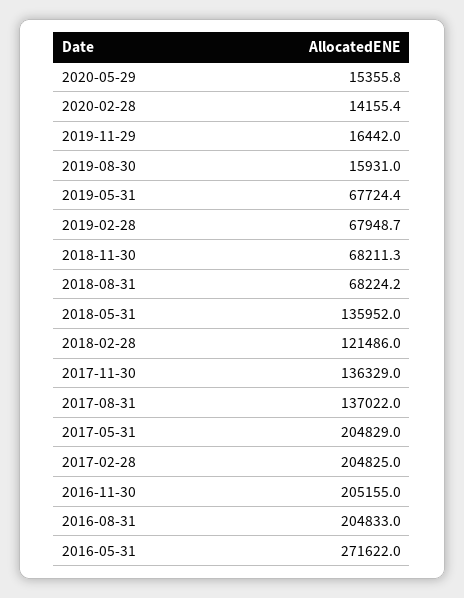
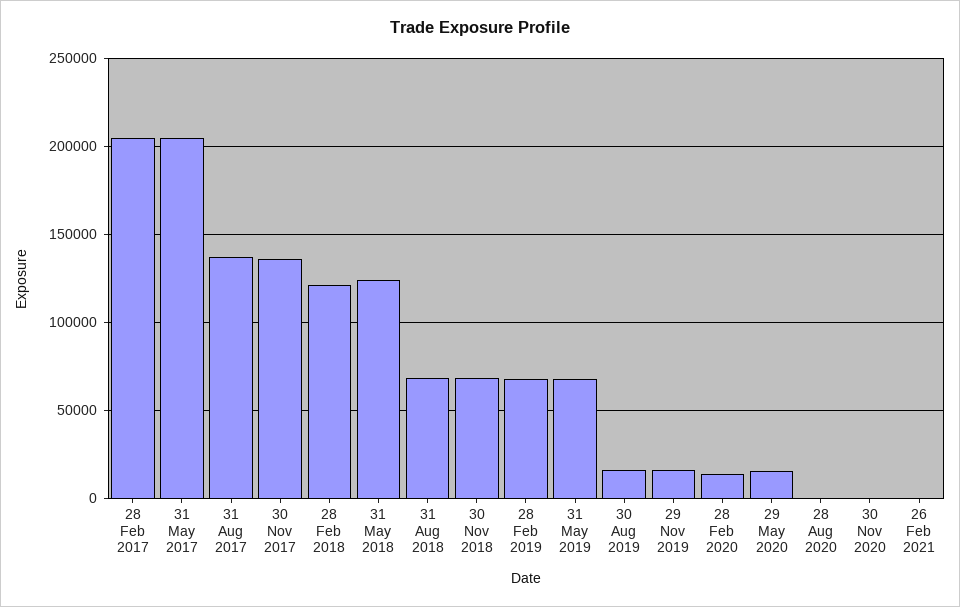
2018-05-31: 135952 -> 125000
2016-11-30: 205155 -> none
2016-08-31: 204833 -> none
2016-05-31: 271622 -> none
28 Aug 2020: none -> 0
30 Nov 2020: none -> 0
26 Feb 2021: none -> 0

